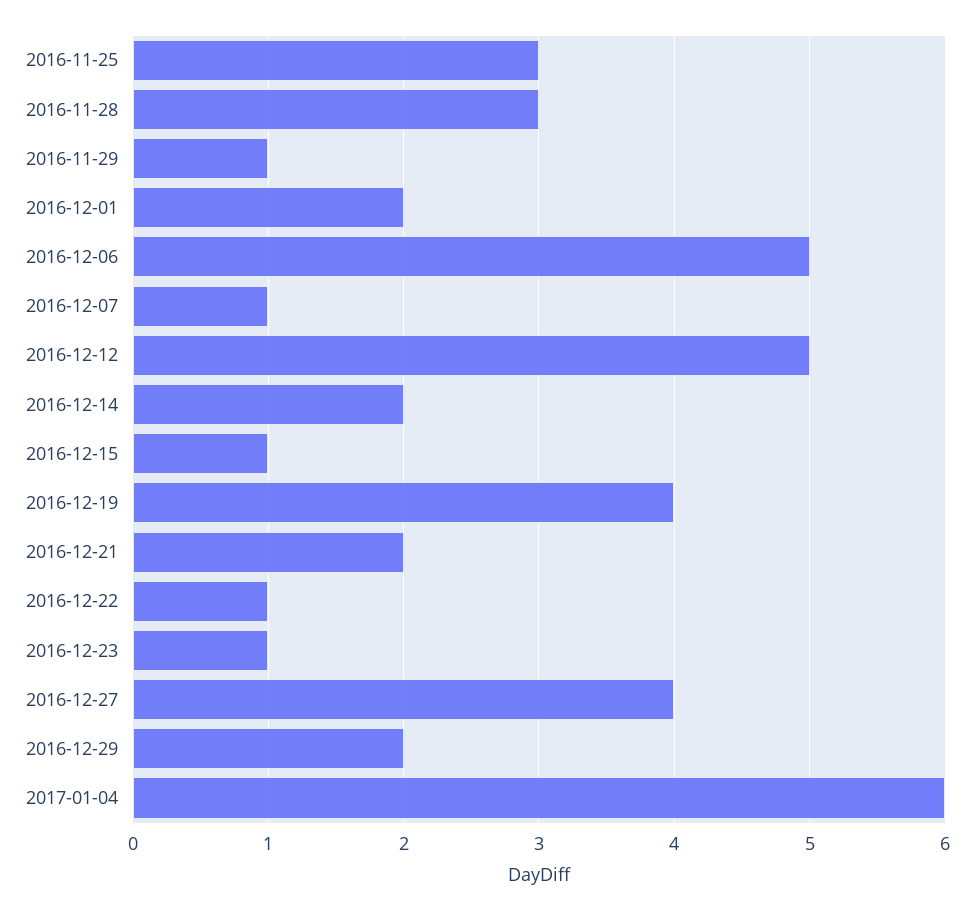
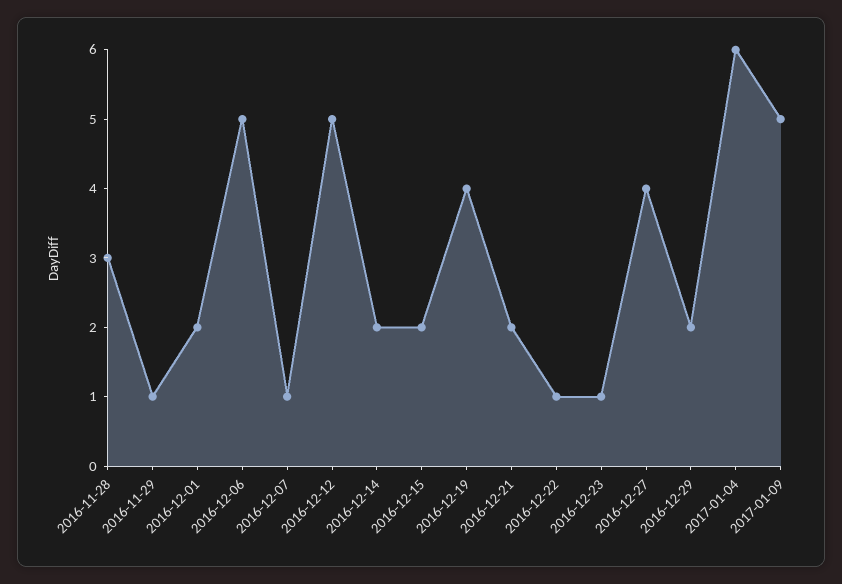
2016-11-25: 3 -> none
2016-12-15: 1 -> 2
2017-01-09: none -> 5

